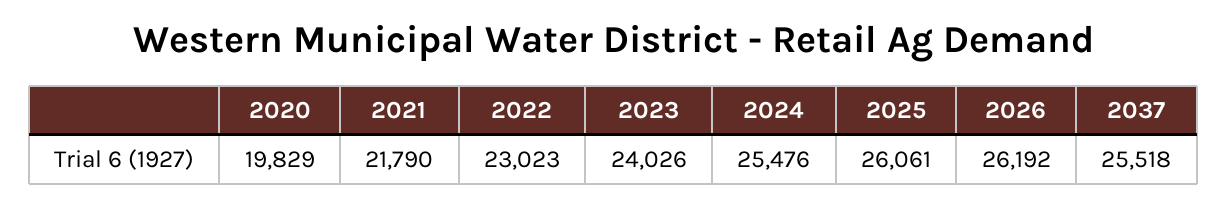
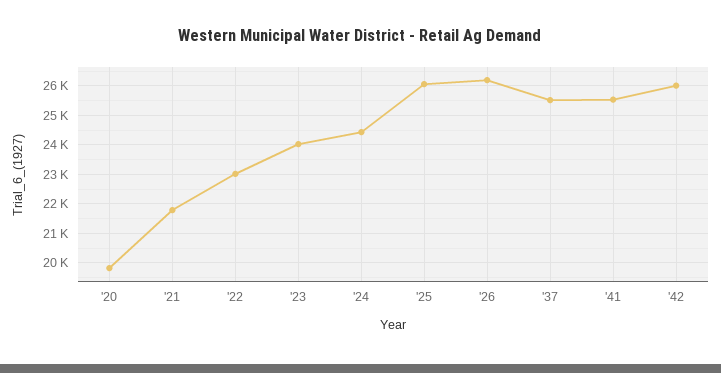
2024: 25476 -> 24500
'41: none -> 25500
'42: none -> 26000

